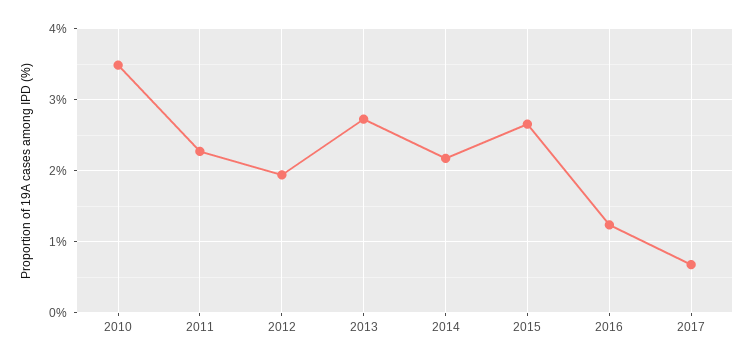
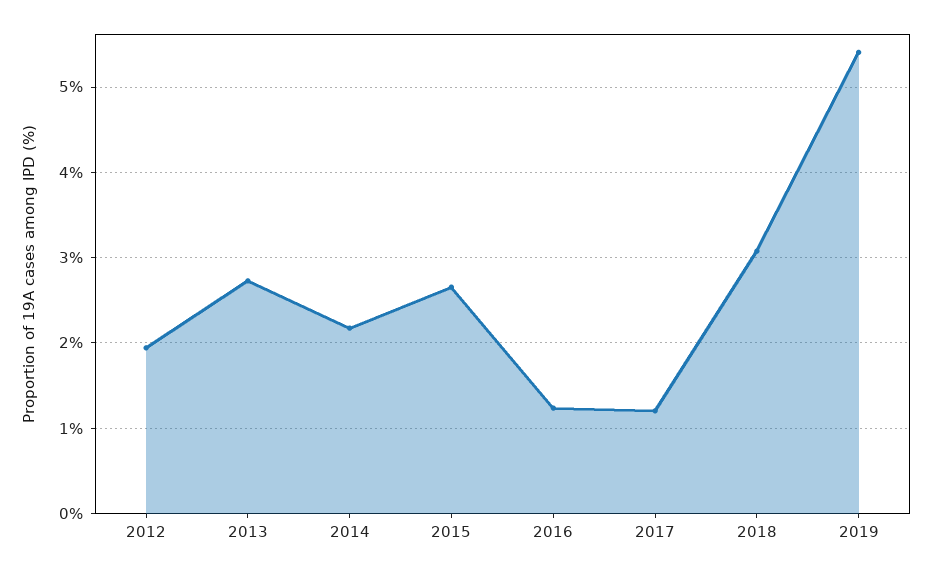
2010: 3.5 -> none
2011: 2.3 -> none
2017: 0.7 -> 1.2
2018: none -> 3.1
2019: none -> 5.4

